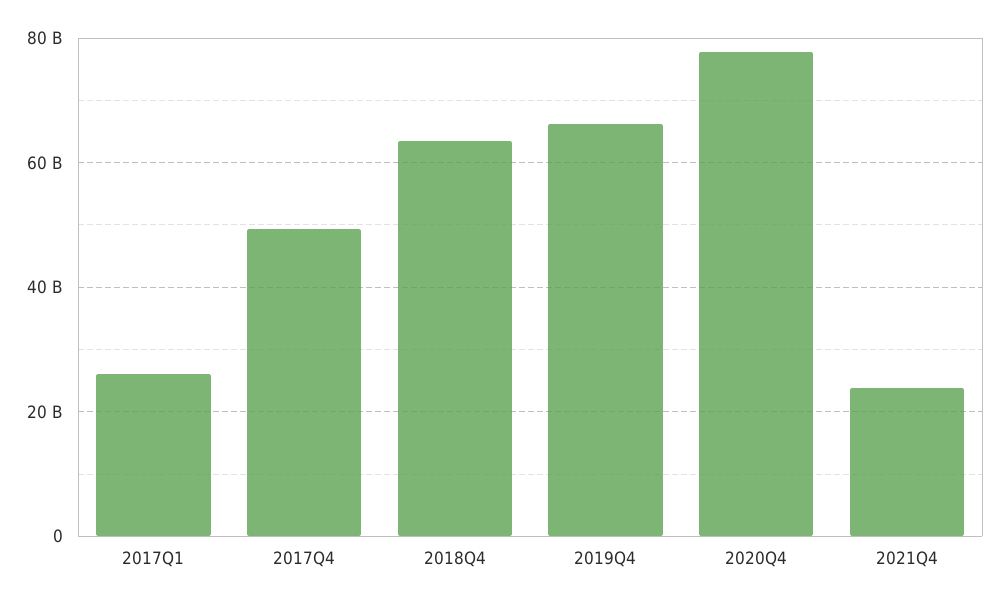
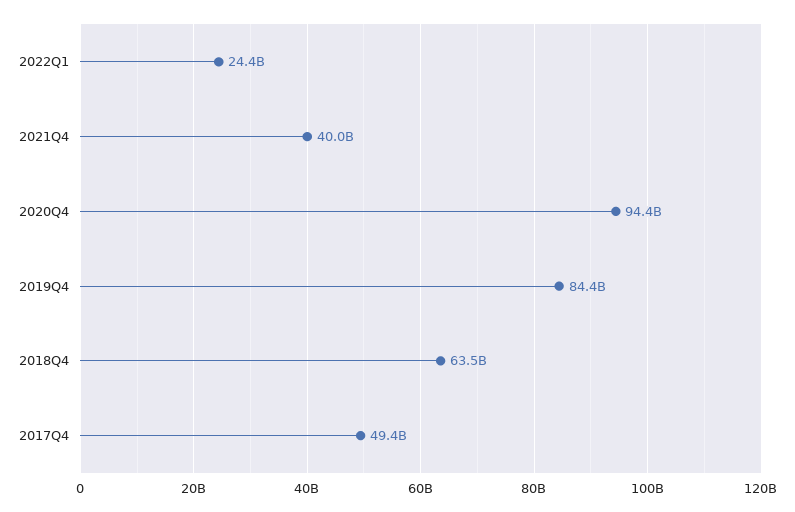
2017Q1: 26000000000 -> none
2019Q4: 66000000000 -> 84400000000
2020Q4: 78000000000 -> 94400000000
2021Q4: 24000000000 -> 40000000000
2022Q1: none -> 24400000000

